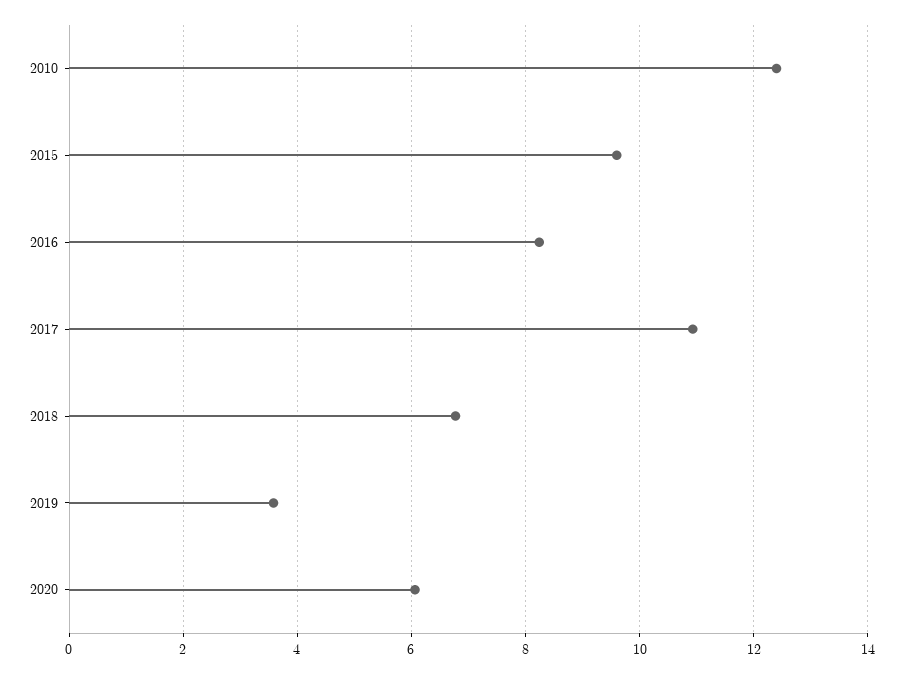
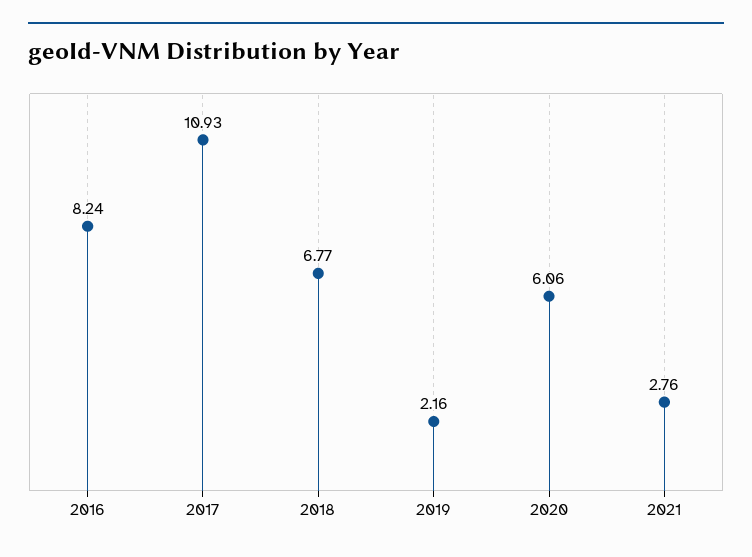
2010: 12.4 -> none
2015: 9.6 -> none
2019: 3.6 -> 2.16
2021: none -> 2.76

